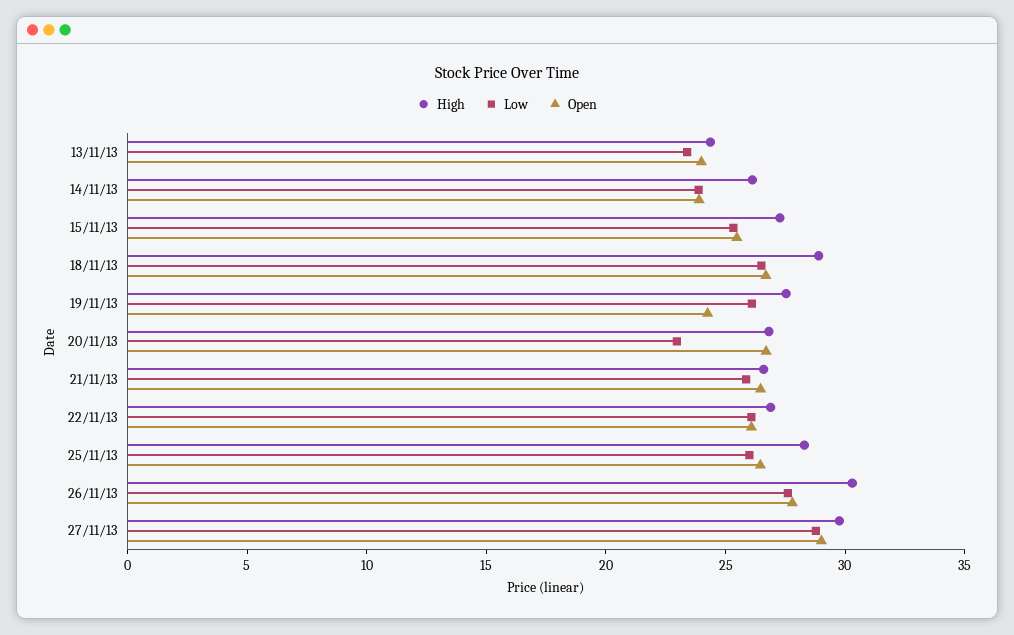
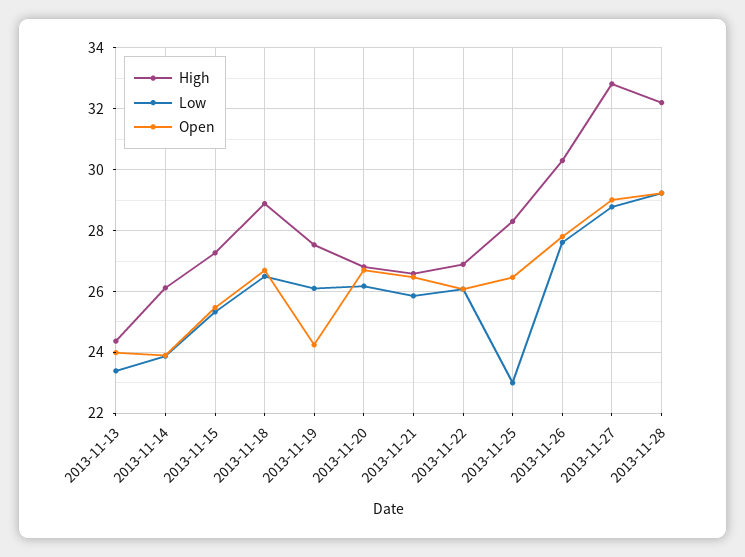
Low, 20/11/13: 23 -> 26.2
Low, 25/11/13: 26 -> 23
High, 27/11/13: 30 -> 32.8
High, 2013-11-28: none -> 32.2
Low, 2013-11-28: none -> 29.2
Open, 2013-11-28: none -> 29.2

